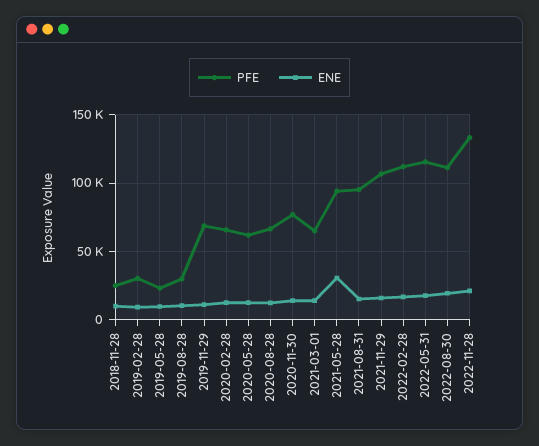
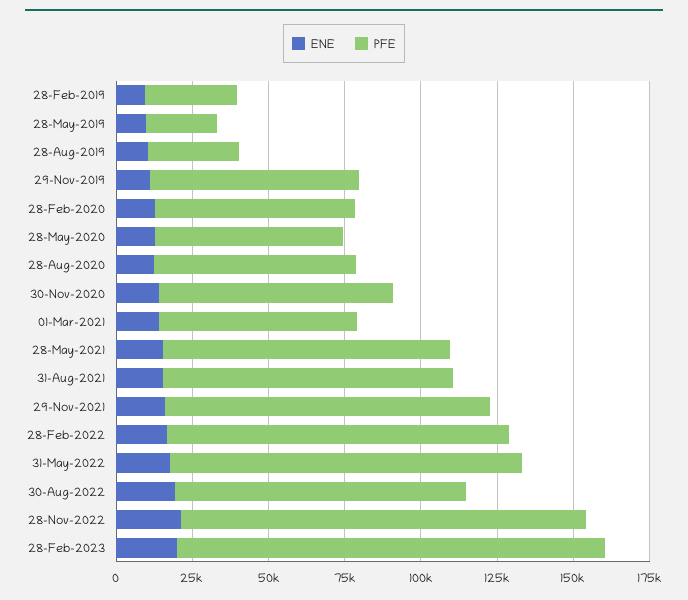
PFE, 2018-11-28: 25000 -> none
ENE, 2018-11-28: 10000 -> none
ENE, 2021-05-28: 30000 -> 15000
PFE, 2022-08-30: 110000 -> 95000
ENE, 28-Feb-2023: none -> 20000
PFE, 28-Feb-2023: none -> 140000

